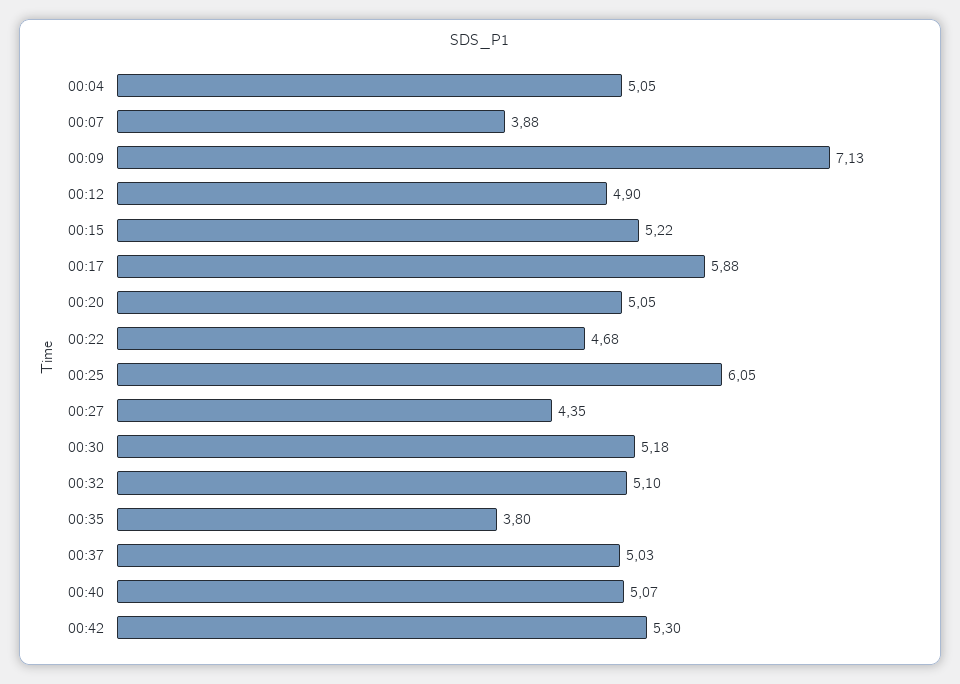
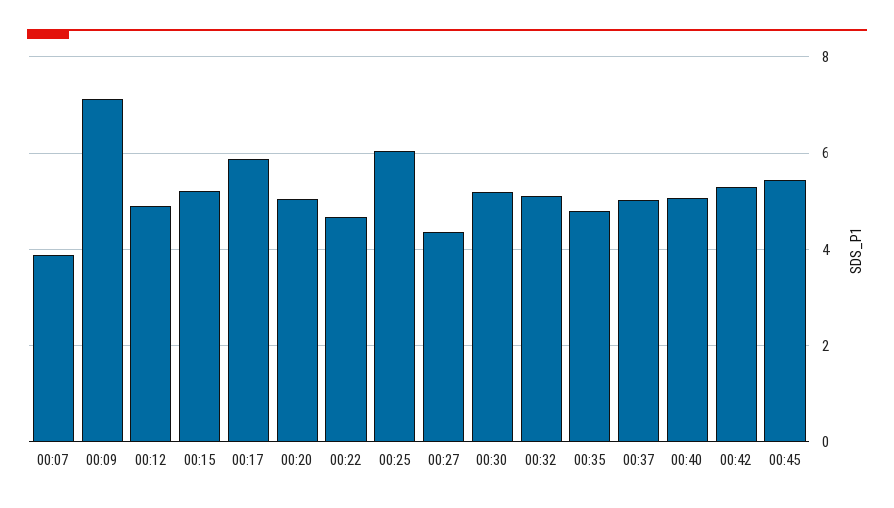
00:04: 5.05 -> none
00:35: 3.8 -> 4.8
00:45: none -> 5.4

